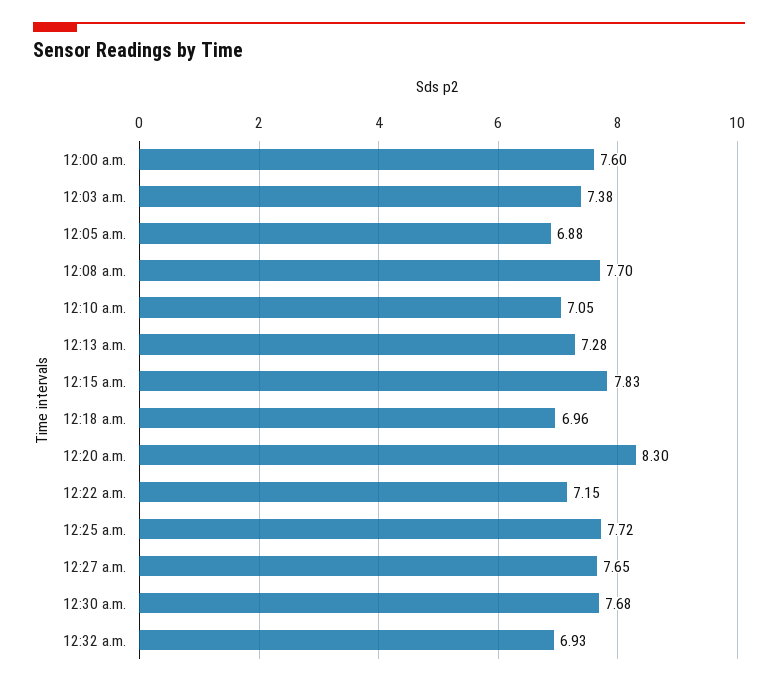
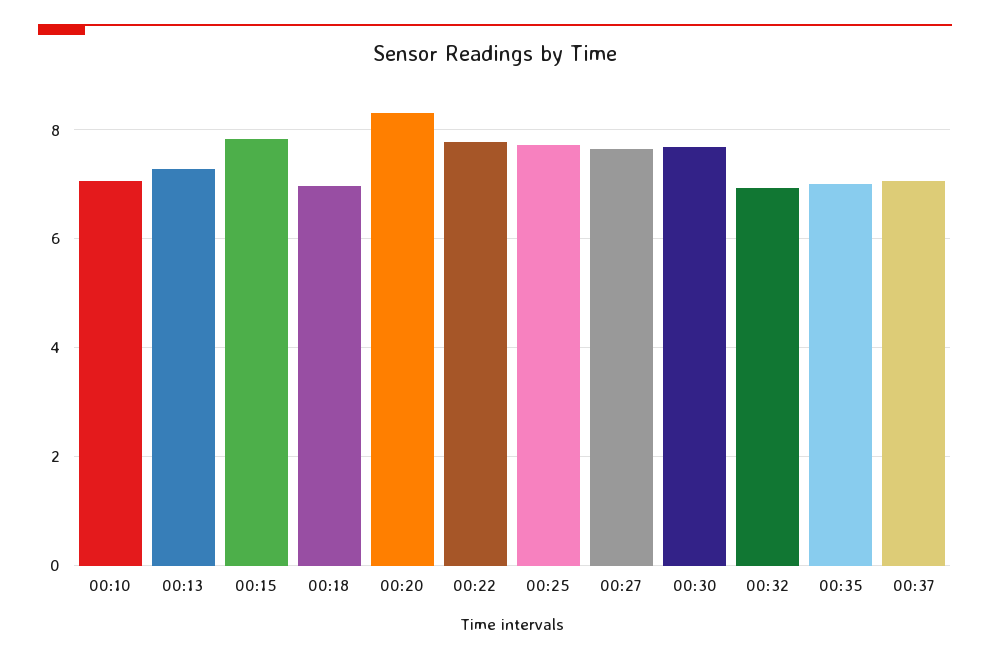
12:00 a.m.: 7.6 -> none
12:03 a.m.: 7.38 -> none
12:05 a.m.: 6.88 -> none
12:08 a.m.: 7.7 -> none
12:22 a.m.: 7.15 -> 7.8
00:35: none -> 7
00:37: none -> 7

